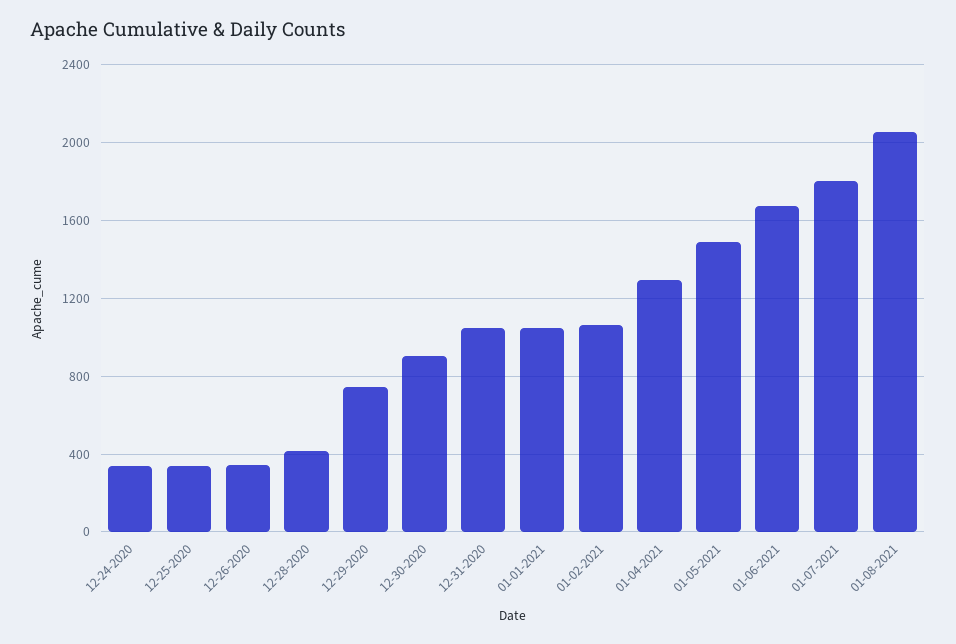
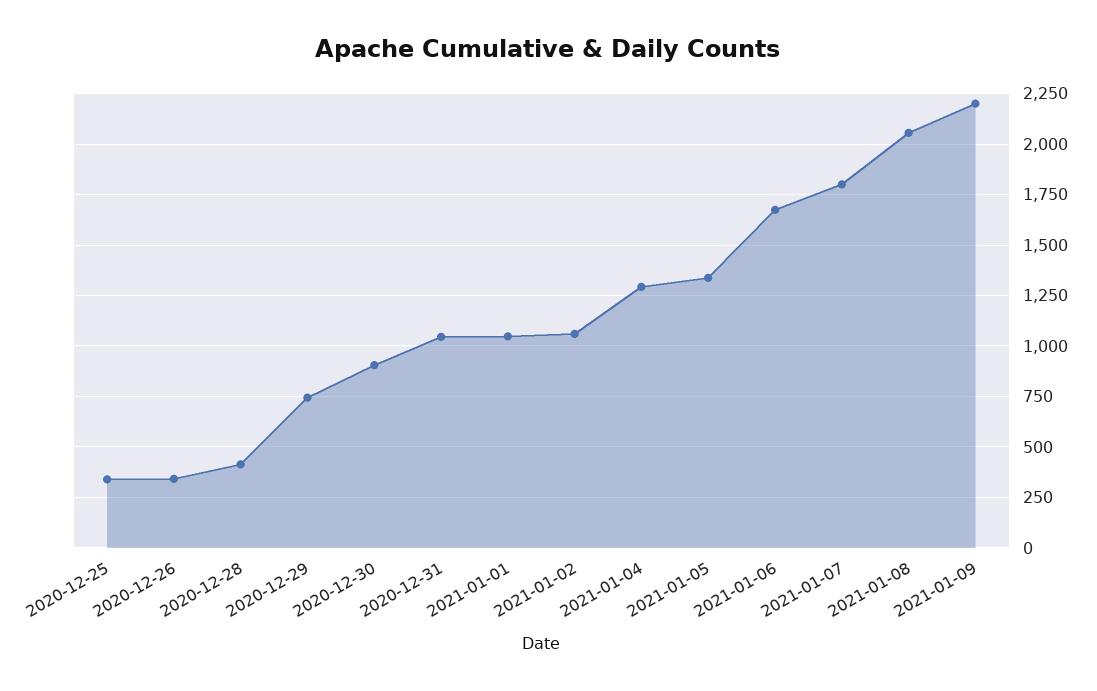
12-24-2020: 350 -> none
01-05-2021: 1500 -> 1350
2021-01-09: none -> 2200

